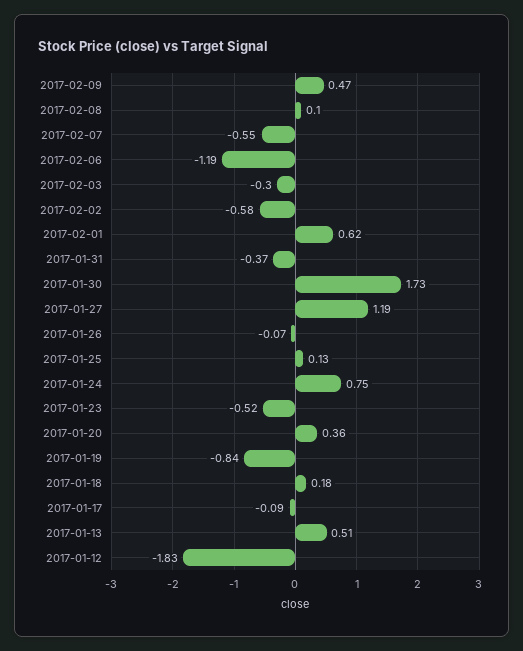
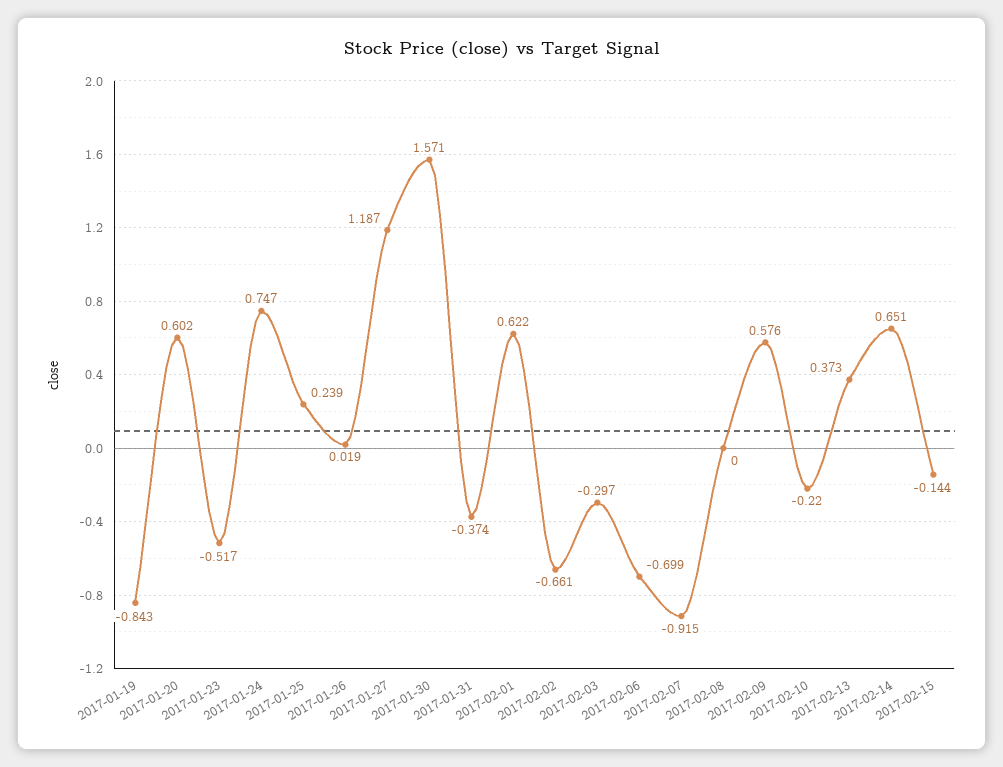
2017-02-09: 0.47 -> 0.576
2017-02-08: 0.1 -> 0
2017-02-07: -0.55 -> -0.915
2017-02-06: -1.19 -> -0.699
2017-02-02: -0.58 -> -0.661
2017-01-30: 1.73 -> 1.571
2017-01-26: -0.07 -> 0.019
2017-01-25: 0.13 -> 0.239
2017-01-20: 0.36 -> 0.602
2017-01-18: 0.18 -> none
2017-01-17: -0.09 -> none
2017-01-13: 0.51 -> none
2017-01-12: -1.83 -> none
2017-02-10: none -> -0.22
2017-02-13: none -> 0.373
2017-02-14: none -> 0.651
2017-02-15: none -> -0.144

